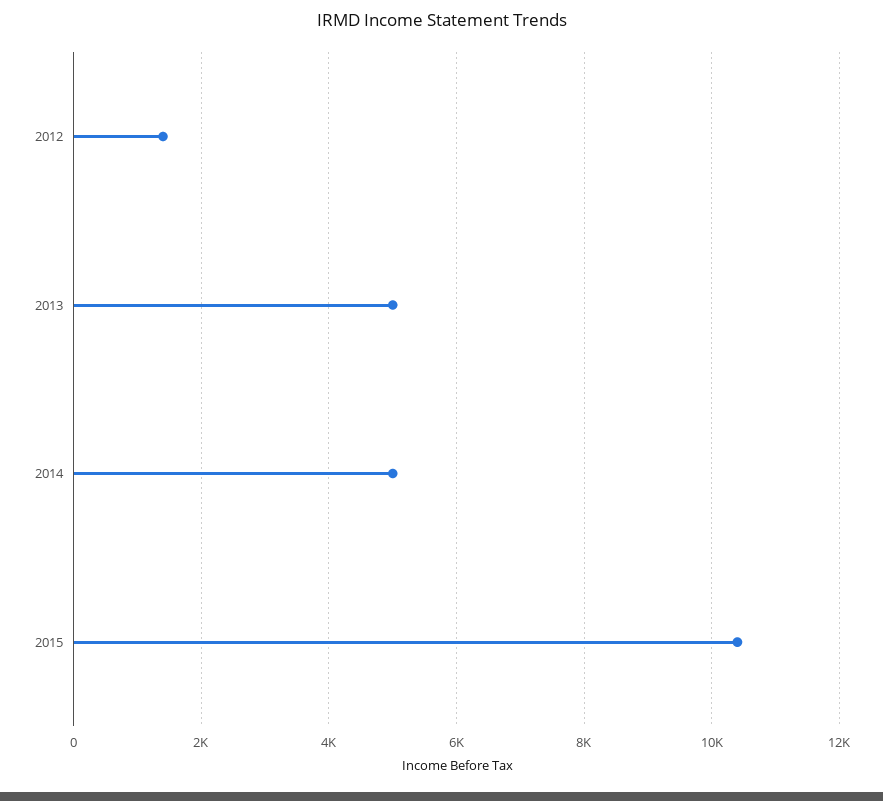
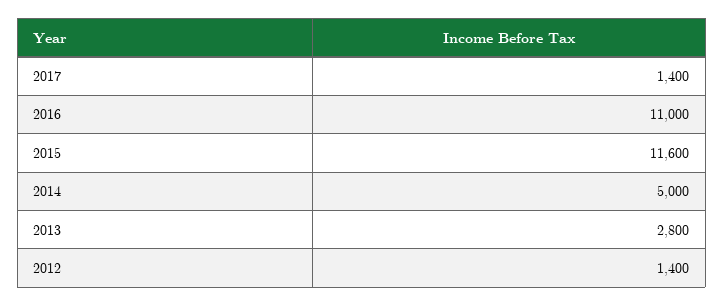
2013: 5000 -> 2800
2015: 10400 -> 11600
2017: none -> 1400
2016: none -> 11000

